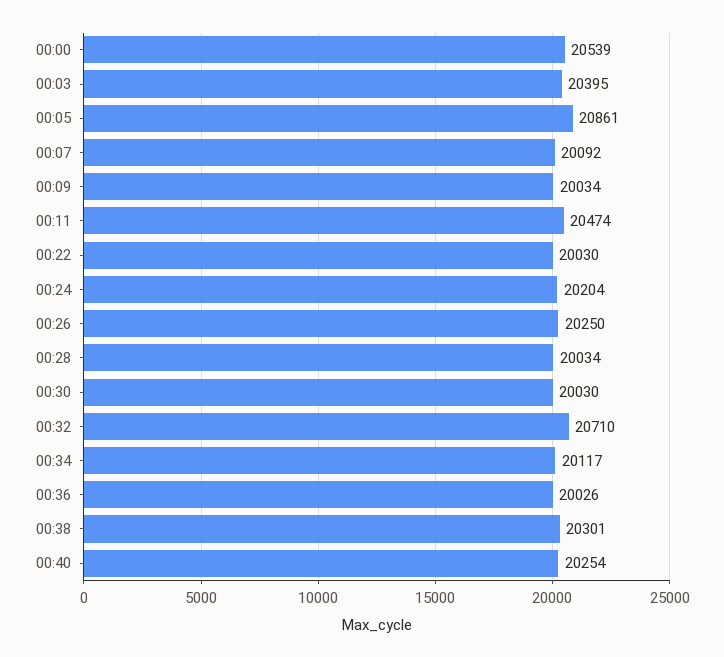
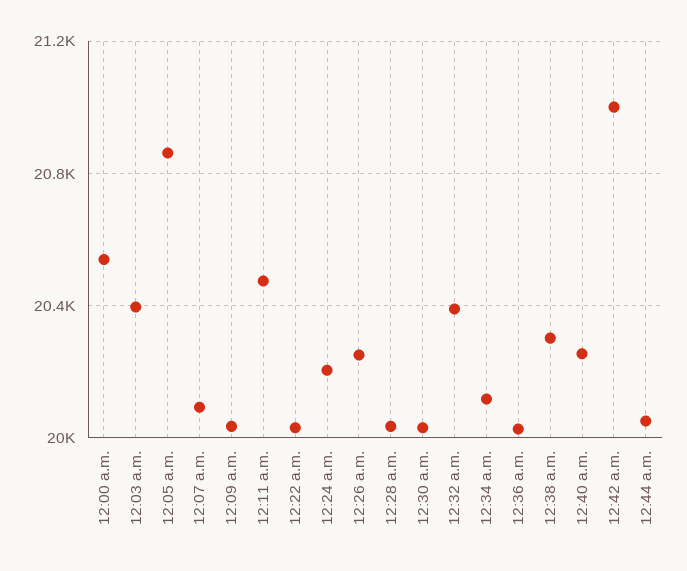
00:32: 20710 -> 20400
12:42 a.m.: none -> 21000
12:44 a.m.: none -> 20050

